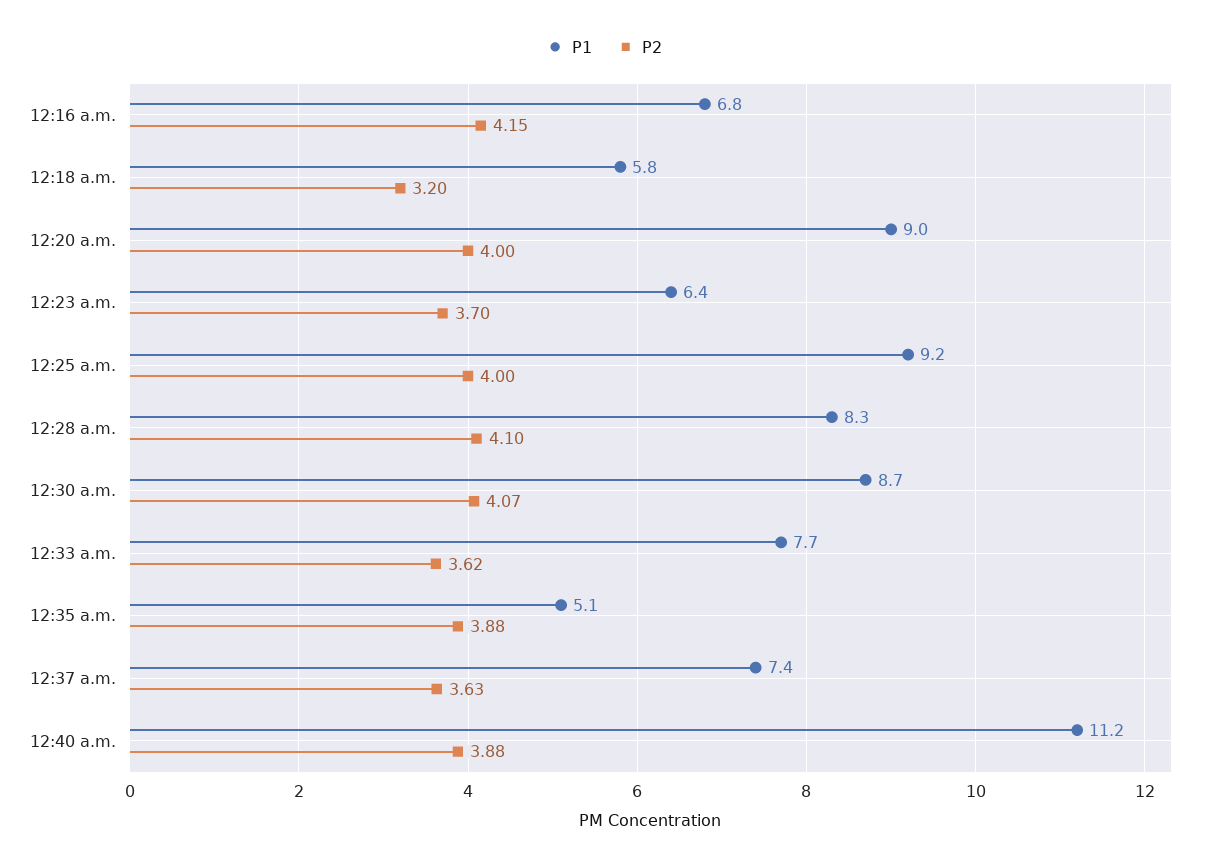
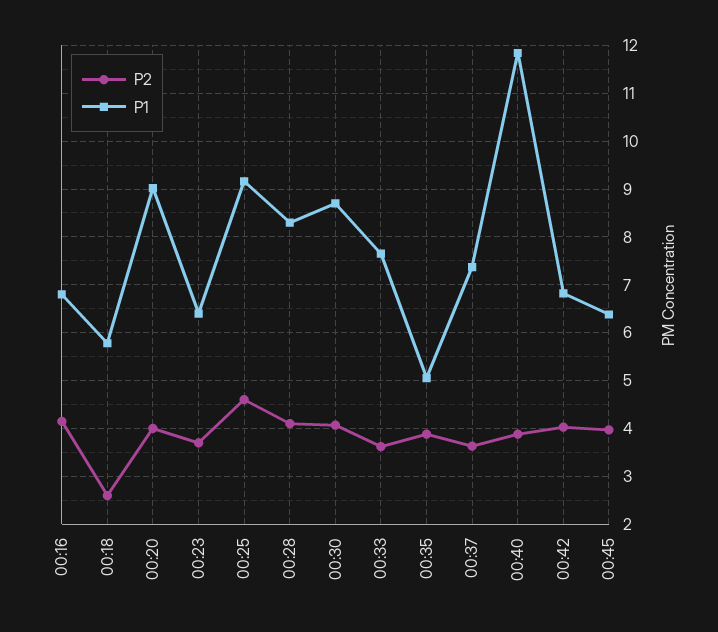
P2, 12:18 a.m.: 3.2 -> 2.6
P2, 12:25 a.m.: 4 -> 4.6
P1, 12:40 a.m.: 11.2 -> 11.8
P2, 00:42: none -> 4
P1, 00:42: none -> 6.8
P2, 00:45: none -> 4
P1, 00:45: none -> 6.4

